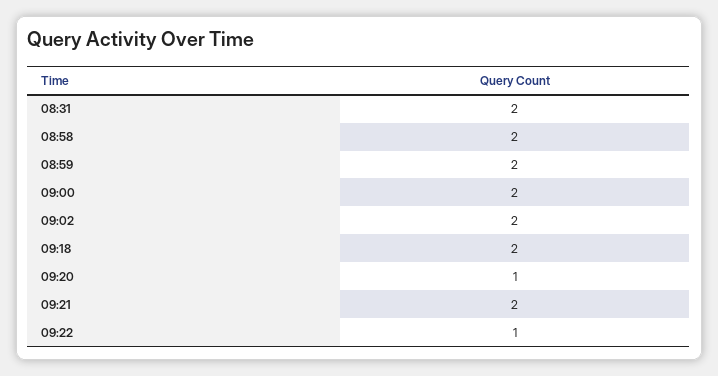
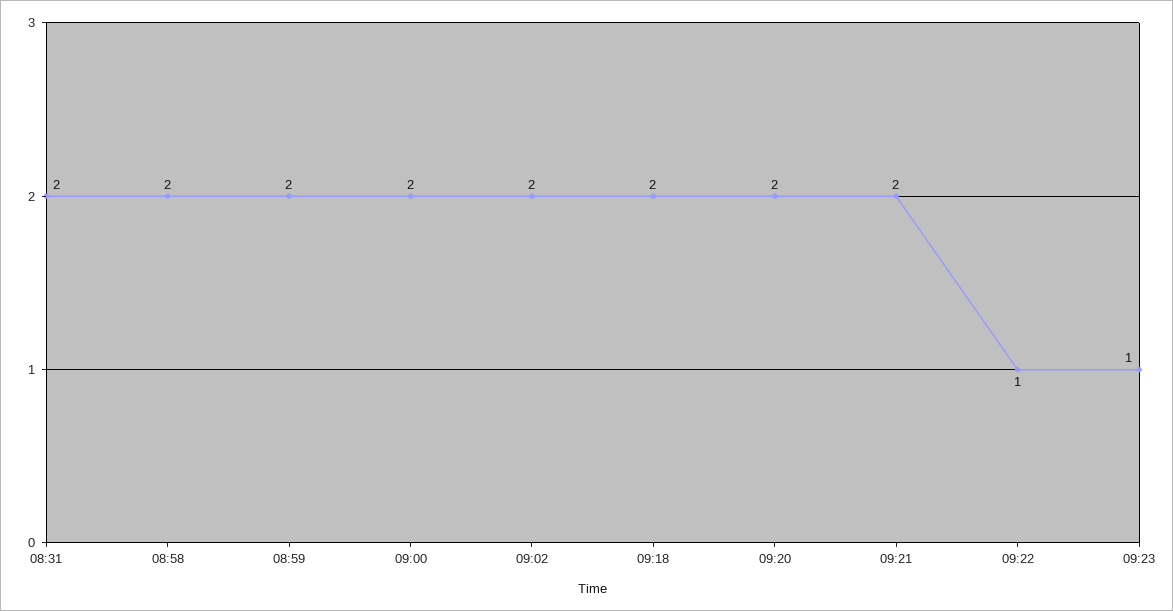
09:20: 1 -> 2
09:23: none -> 1

